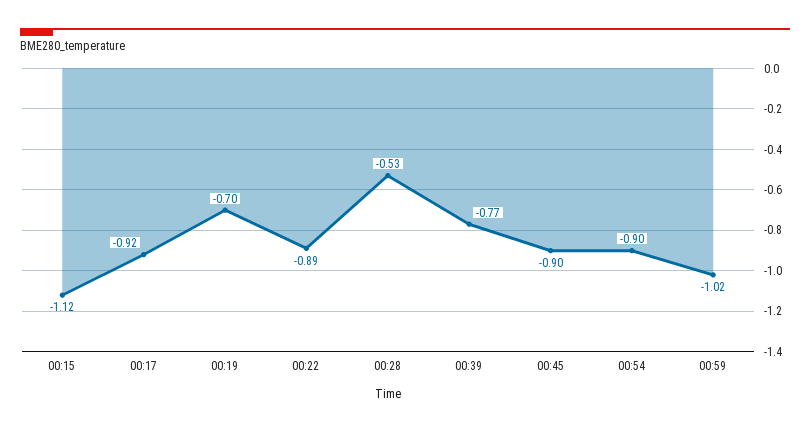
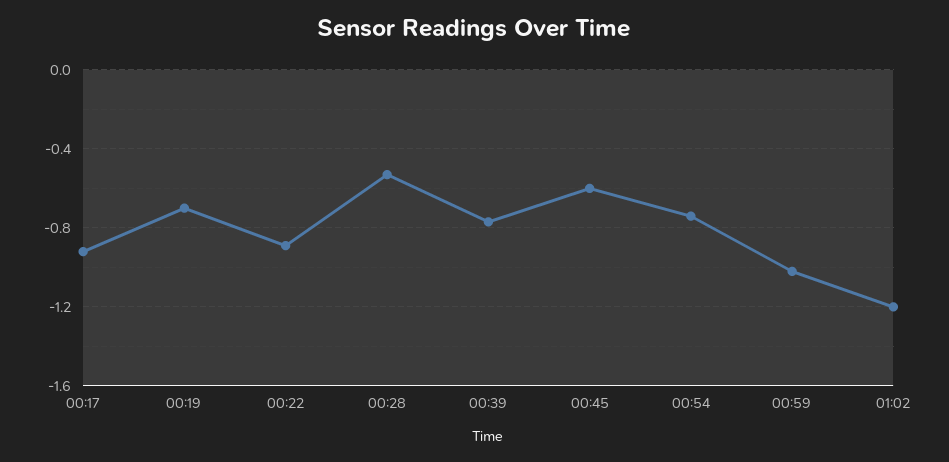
00:15: -1.12 -> none
00:45: -0.9 -> -0.6
00:54: -0.9 -> -0.75
01:02: none -> -1.2

